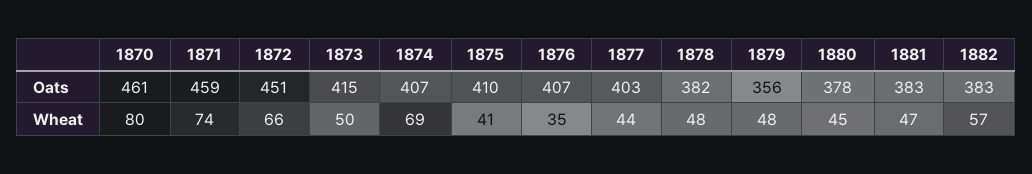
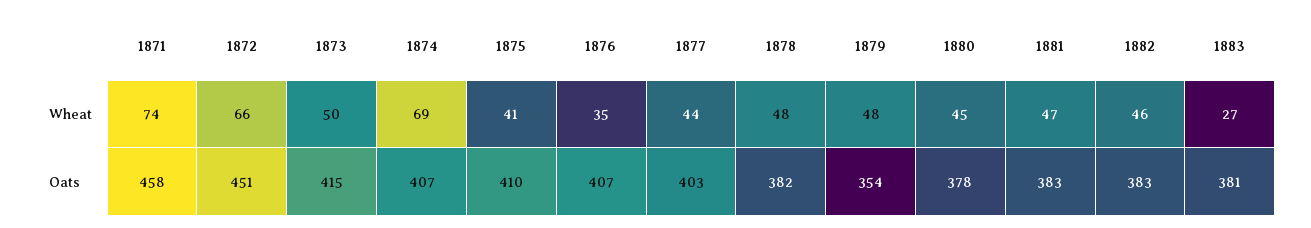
1870, Oats: 461 -> none
1871, Oats: 459 -> 458
1879, Oats: 356 -> 354
1870, Wheat: 80 -> none
1882, Wheat: 57 -> 46
1883, Wheat: none -> 27
1883, Oats: none -> 381

